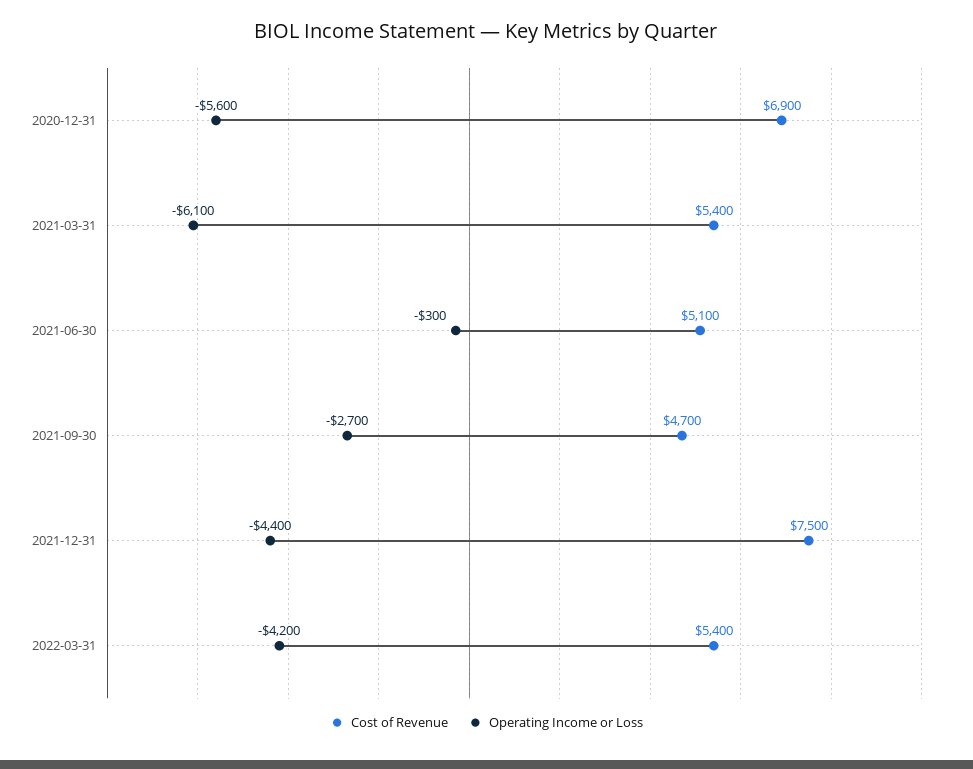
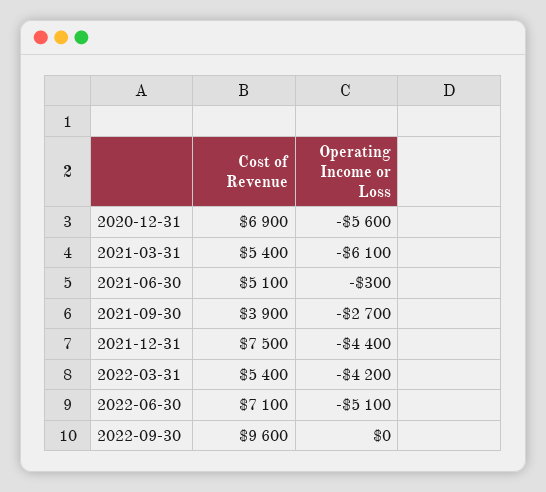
Cost of Revenue, 2021-09-30: 4700 -> 3900
Cost of Revenue, 2022-06-30: none -> 7100
Operating Income or Loss, 2022-06-30: none -> -5100
Cost of Revenue, 2022-09-30: none -> 9600
Operating Income or Loss, 2022-09-30: none -> 0

